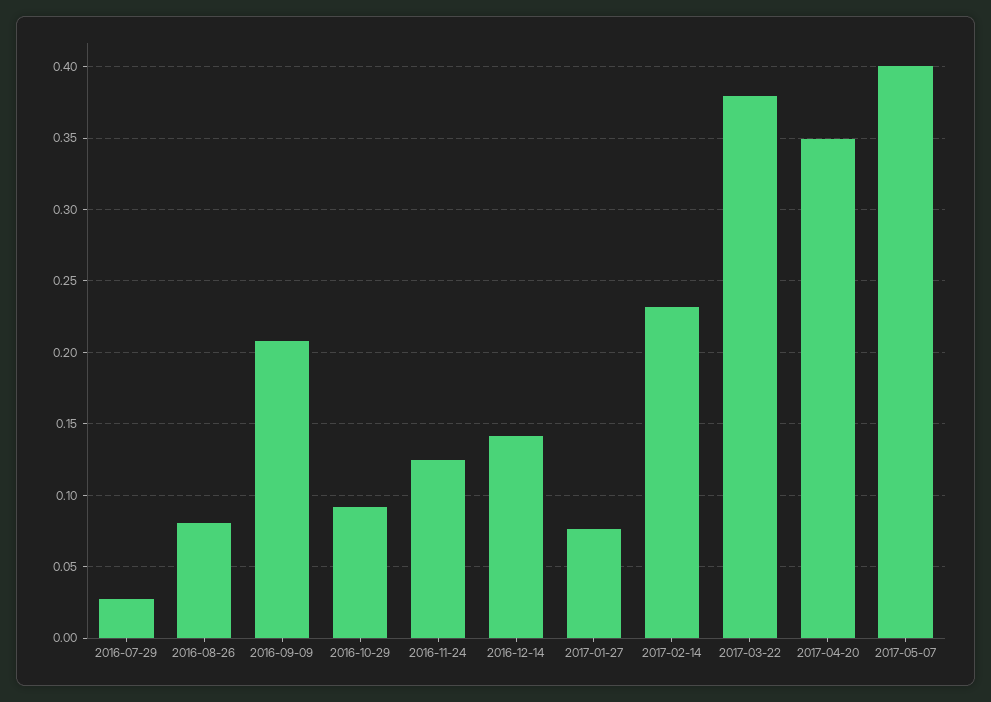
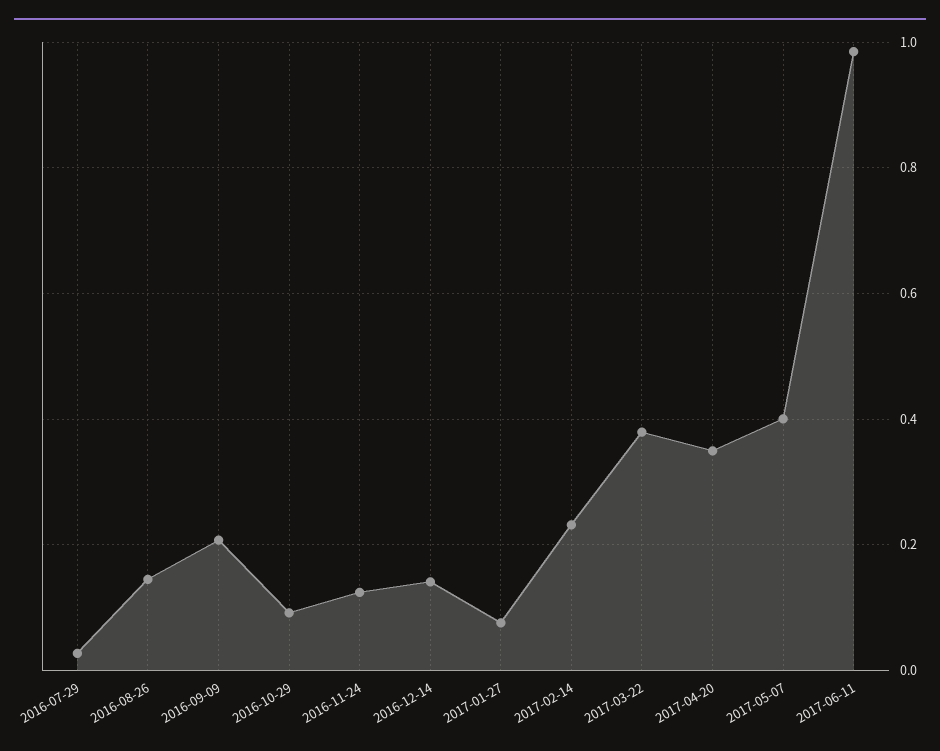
2016-08-26: 0.08 -> 0.14
2017-06-11: none -> 0.98

